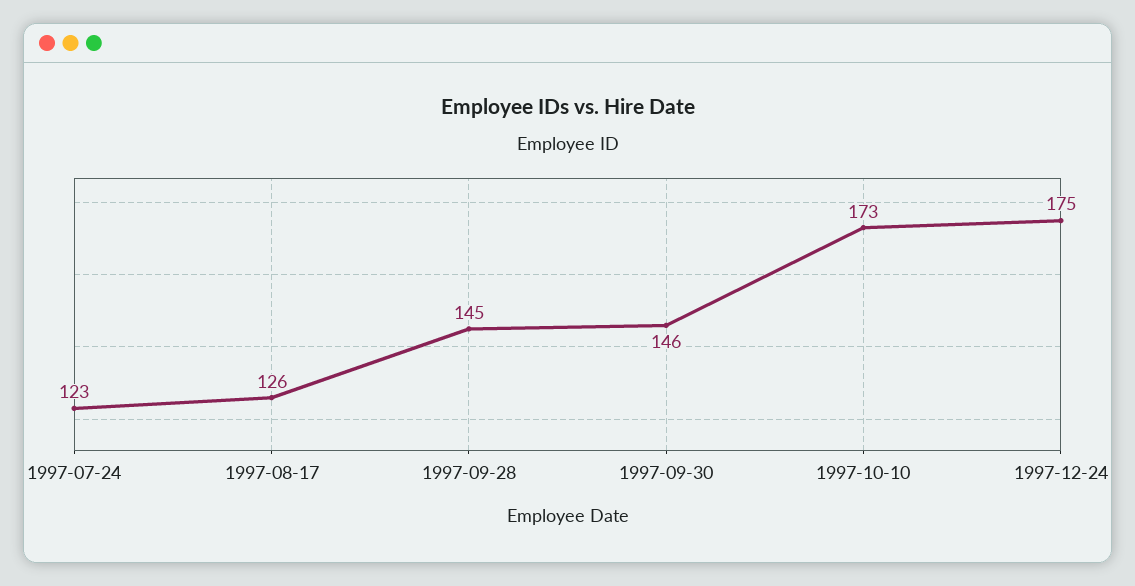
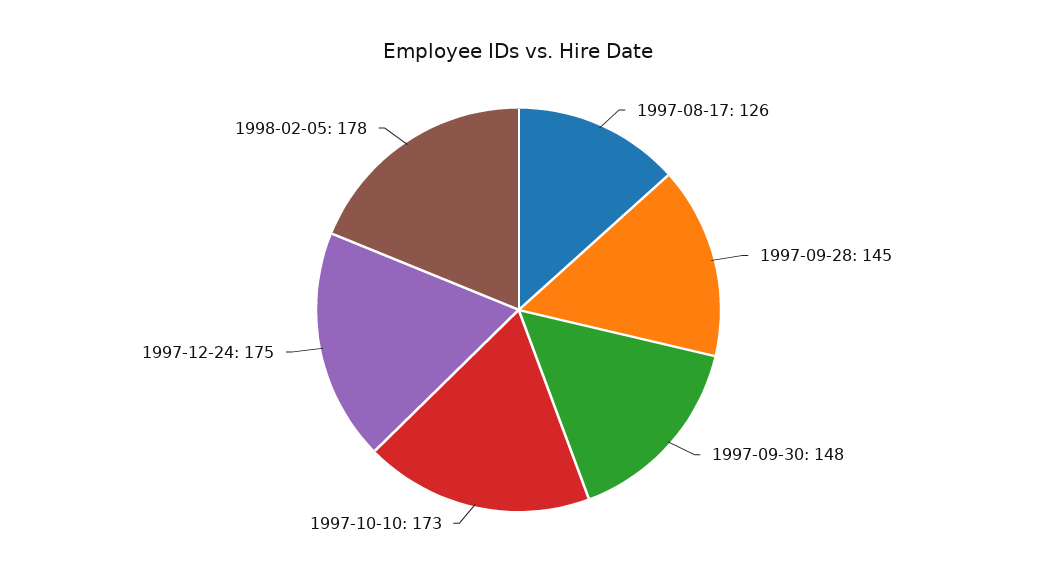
1997-07-24: 123 -> none
1997-09-30: 146 -> 148
1998-02-05: none -> 178

